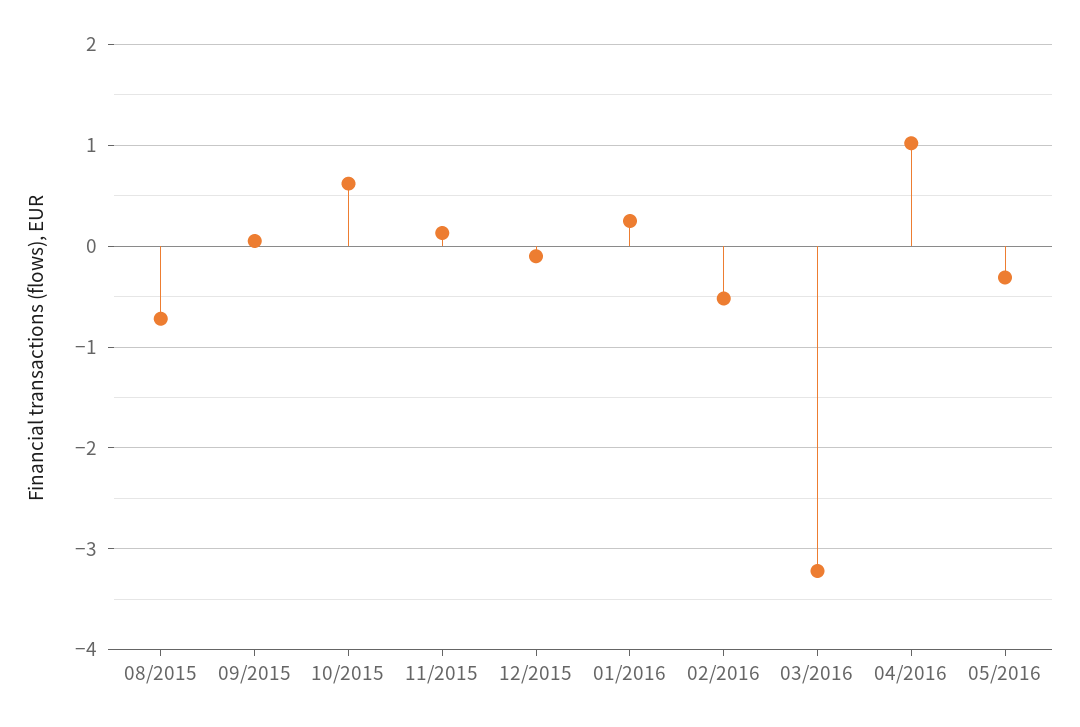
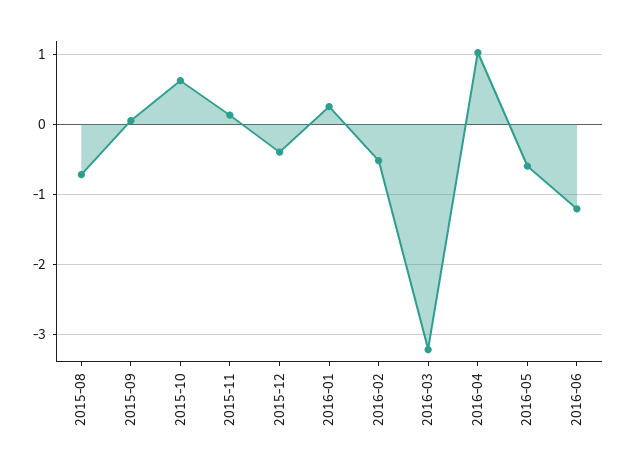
12/2015: -0.1 -> -0.4
05/2016: -0.3 -> -0.6
2016-06: none -> -1.2

